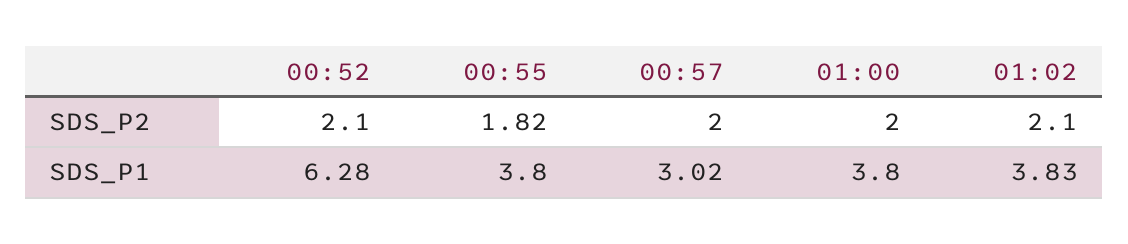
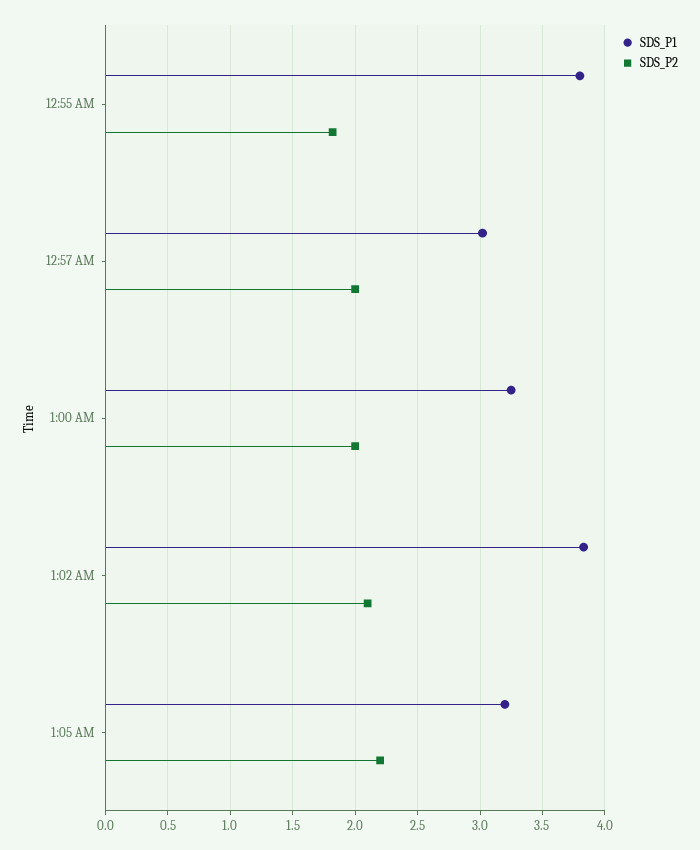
SDS_P2, 00:52: 2.1 -> none
SDS_P1, 00:52: 6.28 -> none
SDS_P1, 01:00: 3.8 -> 3.25
SDS_P1, 1:05 AM: none -> 3.2
SDS_P2, 1:05 AM: none -> 2.2

